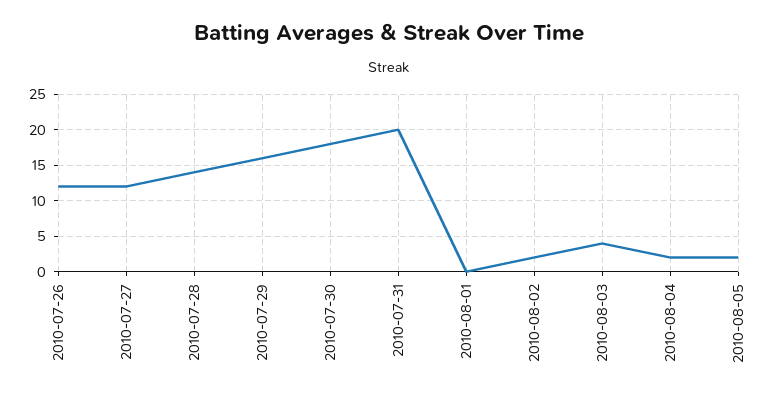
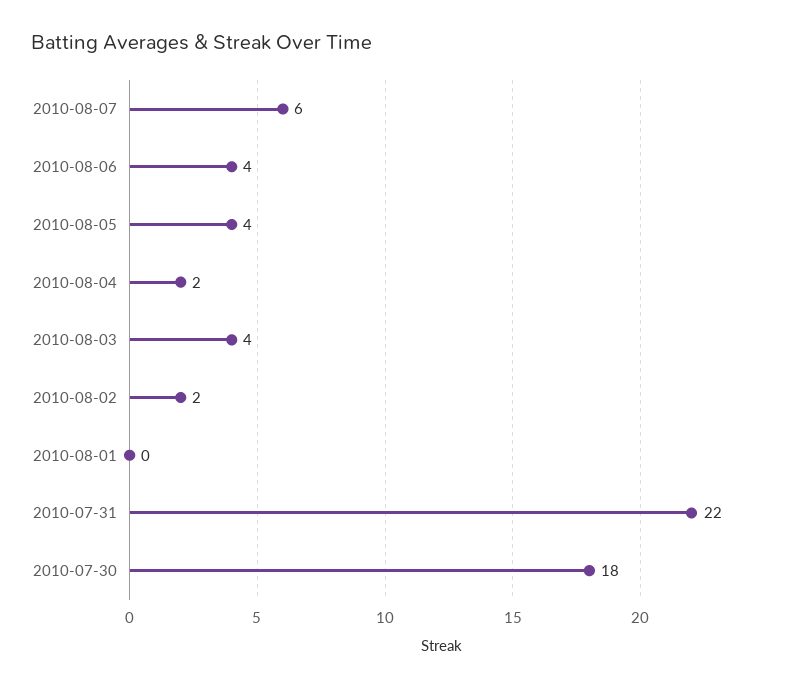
2010-07-26: 12 -> none
2010-07-27: 12 -> none
2010-07-28: 14 -> none
2010-07-29: 16 -> none
2010-07-31: 20 -> 22
2010-08-05: 2 -> 4
2010-08-07: none -> 6
2010-08-06: none -> 4

